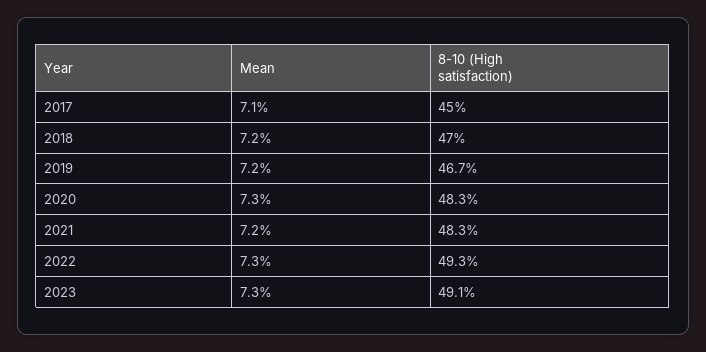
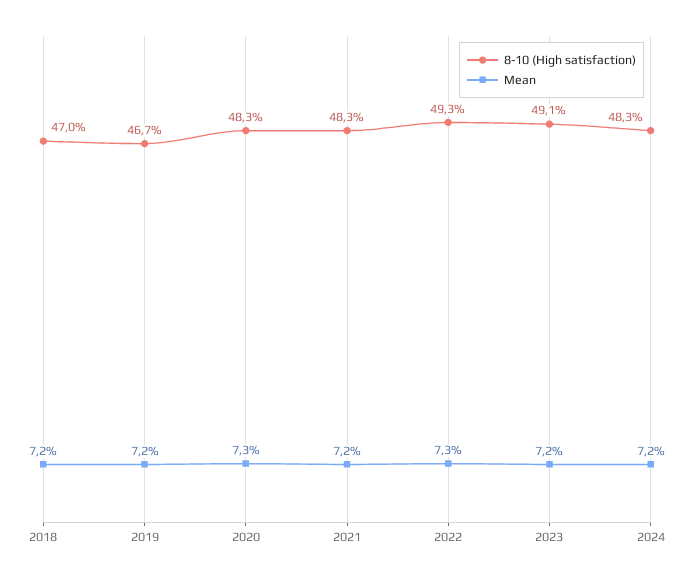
Mean, 2017: 7.1 -> none
8-10 (High satisfaction), 2017: 45 -> none
Mean, 2023: 7.3 -> 7.2
8-10 (High satisfaction), 2024: none -> 48.3
Mean, 2024: none -> 7.2

